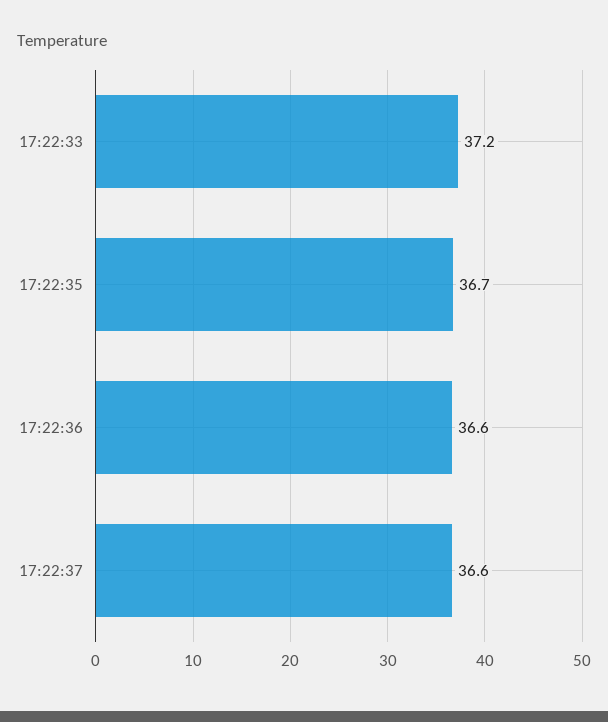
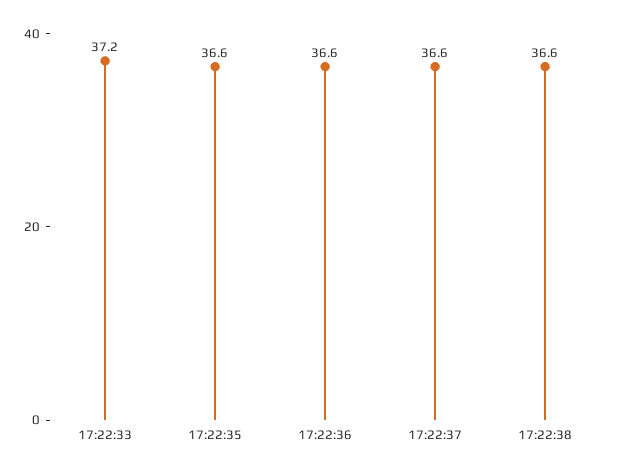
17:22:35: 36.7 -> 36.6
17:22:38: none -> 36.6

